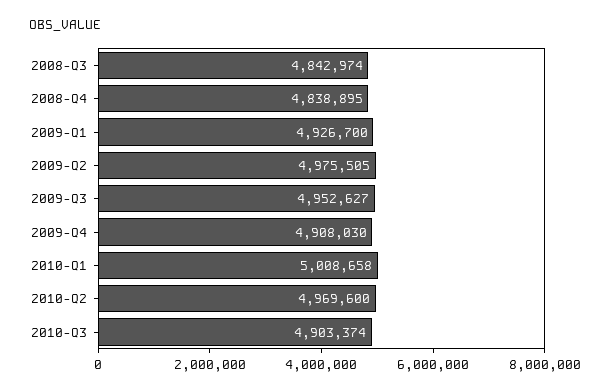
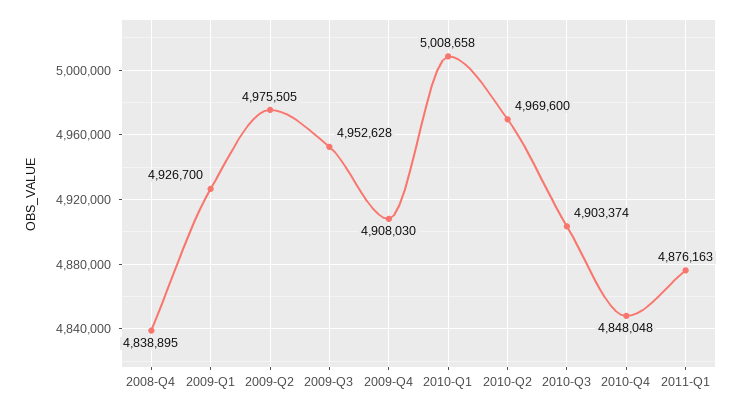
2008-Q3: 4842974 -> none
2009-Q3: 4952627 -> 4952628
2010-Q4: none -> 4848048
2011-Q1: none -> 4876163

